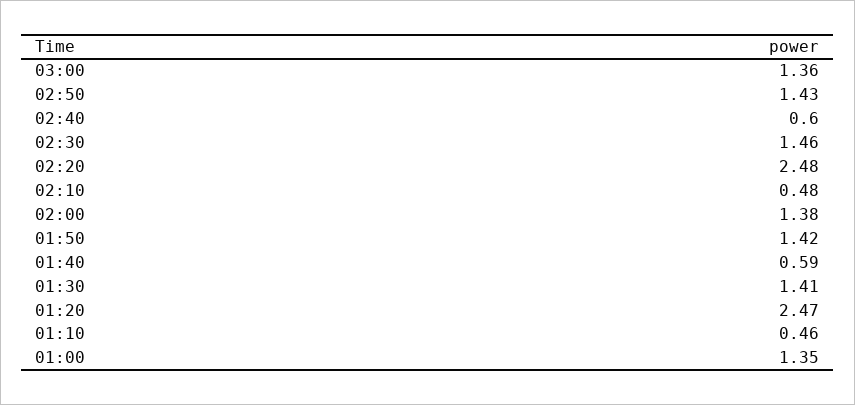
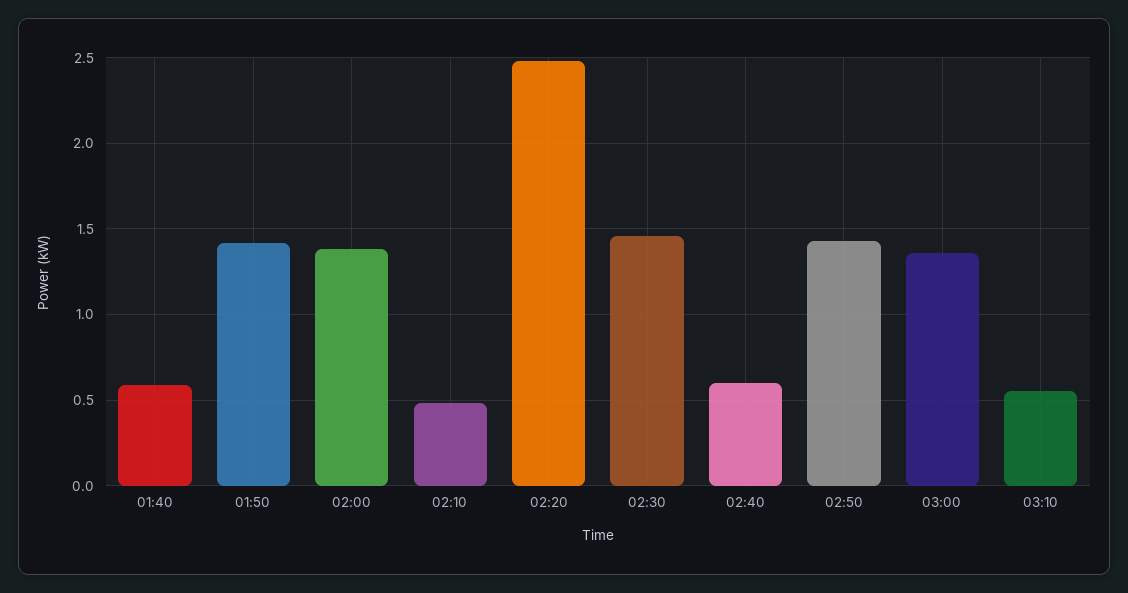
01:30: 1.41 -> none
01:20: 2.47 -> none
01:10: 0.46 -> none
01:00: 1.35 -> none
03:10: none -> 0.55

